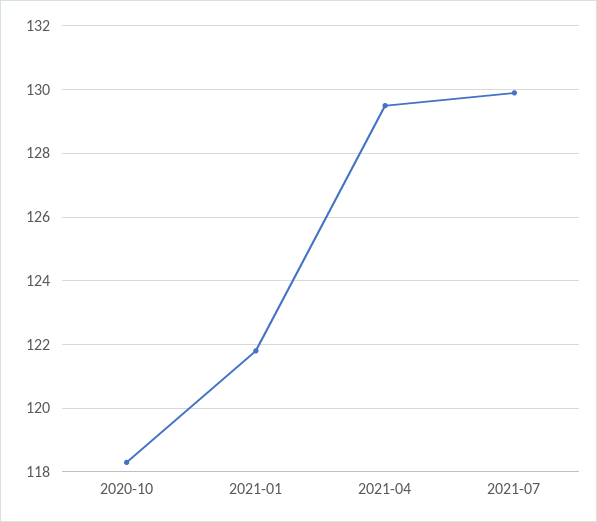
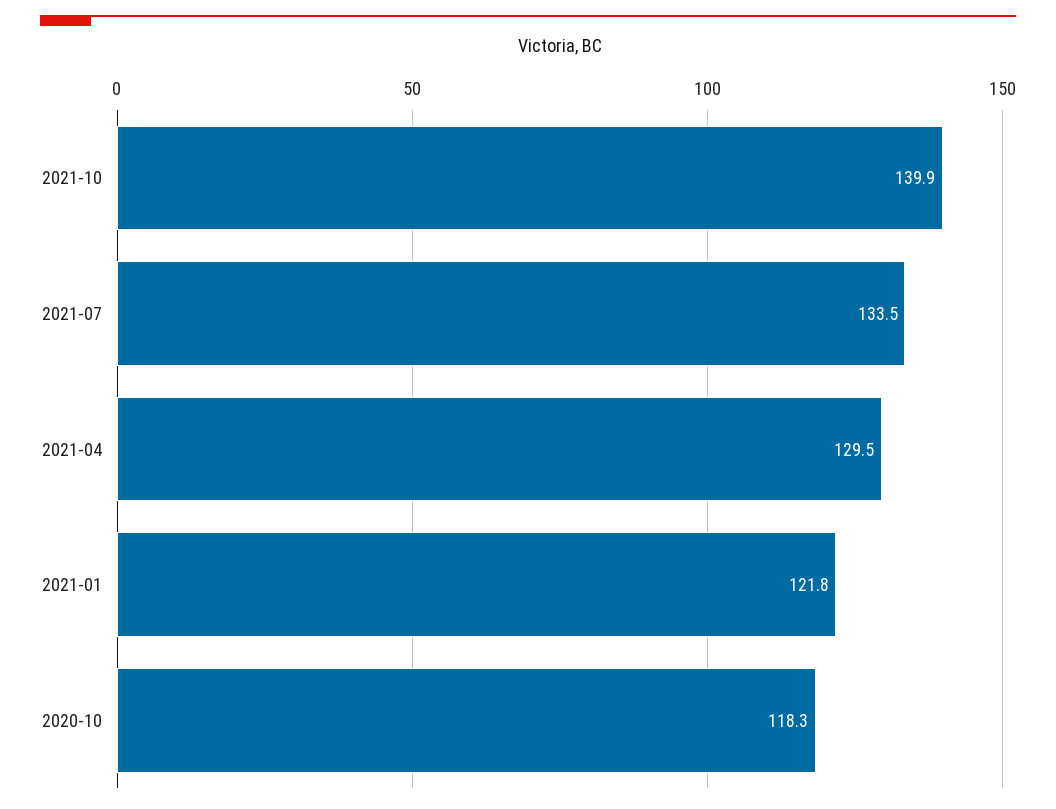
2021-07: 130 -> 133.5
2021-10: none -> 139.9

